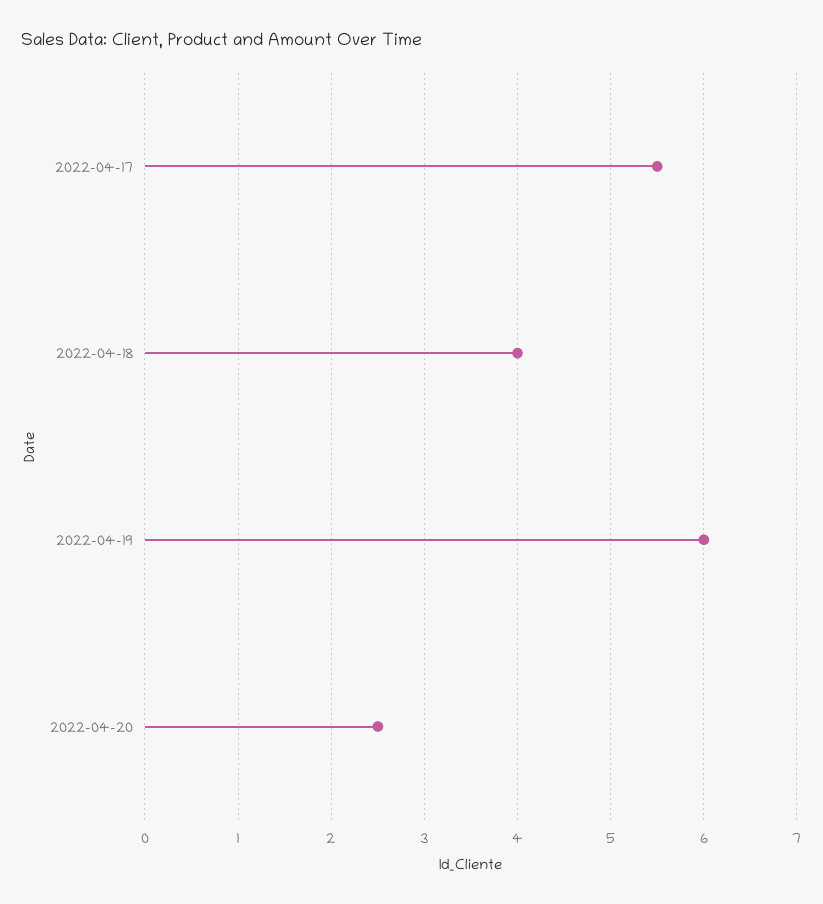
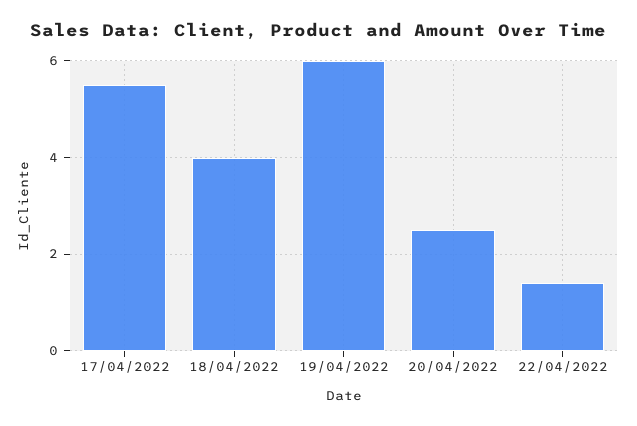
22/04/2022: none -> 1.5

